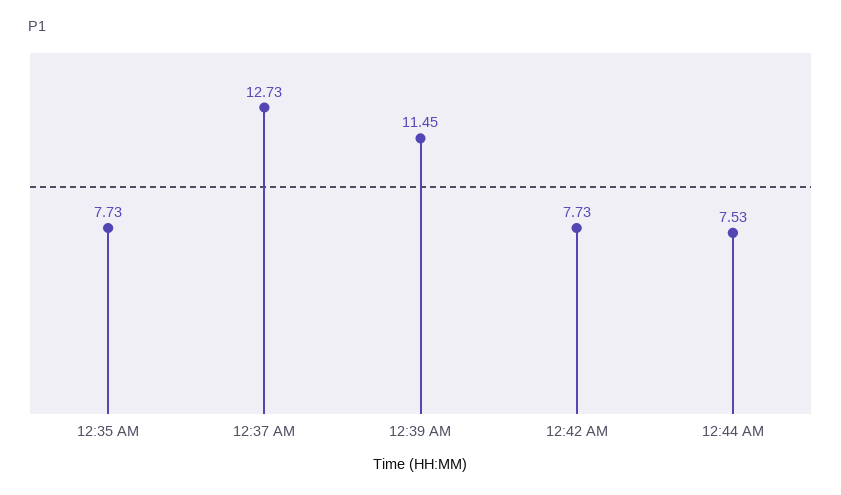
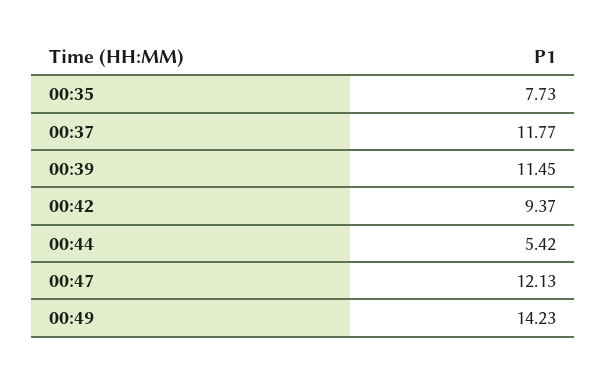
12:37 AM: 12.73 -> 11.77
12:42 AM: 7.73 -> 9.37
12:44 AM: 7.53 -> 5.42
00:47: none -> 12.13
00:49: none -> 14.23

